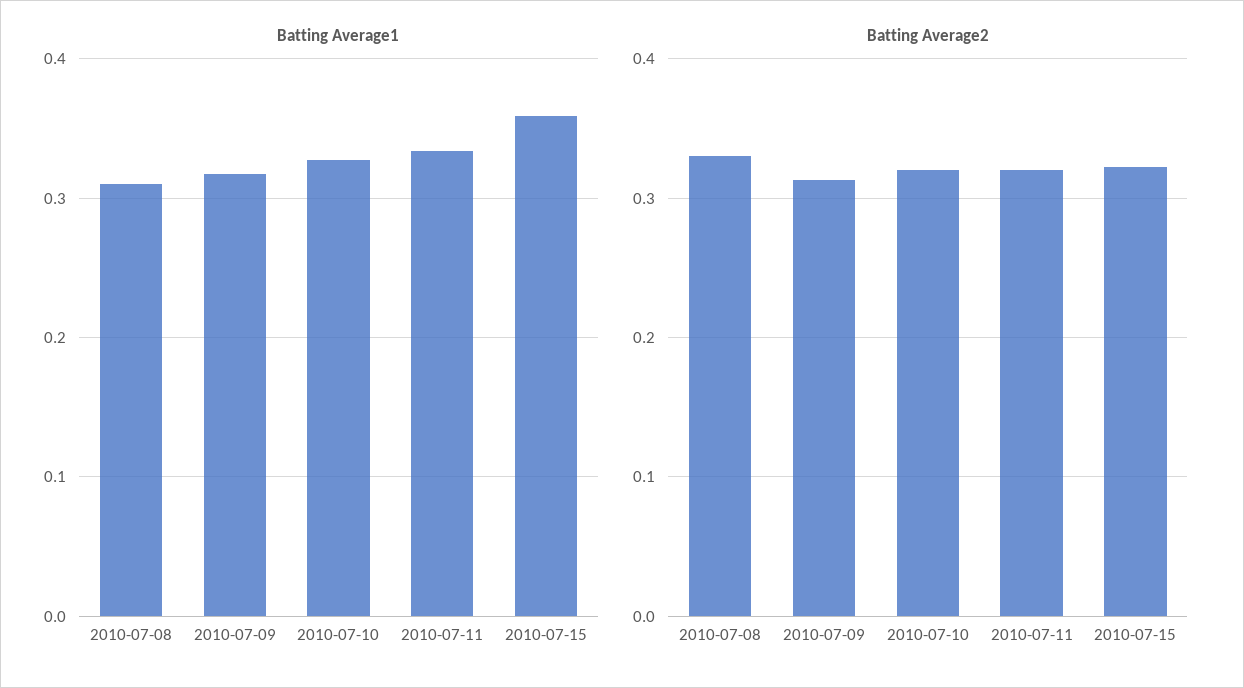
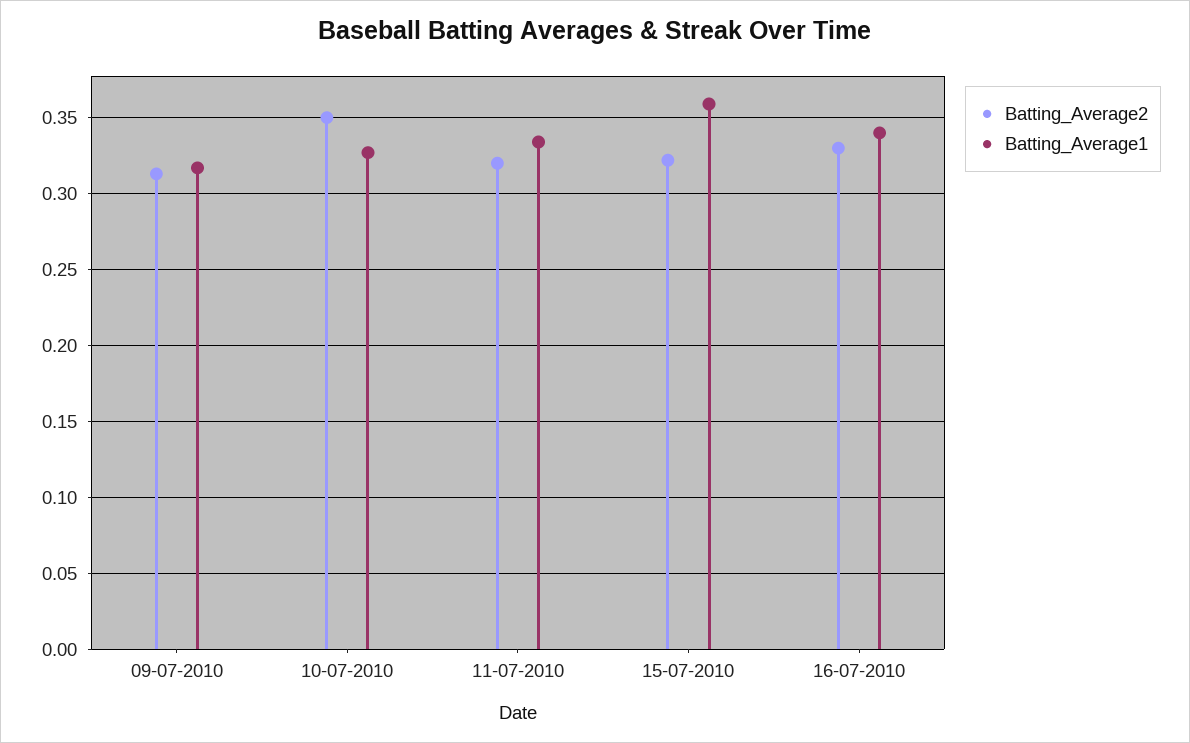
Batting Average1, 2010-07-08: 0.31 -> none
Batting Average2, 2010-07-08: 0.33 -> none
Batting Average2, 2010-07-10: 0.32 -> 0.35
Batting Average2, 16-07-2010: none -> 0.33
Batting Average1, 16-07-2010: none -> 0.34

